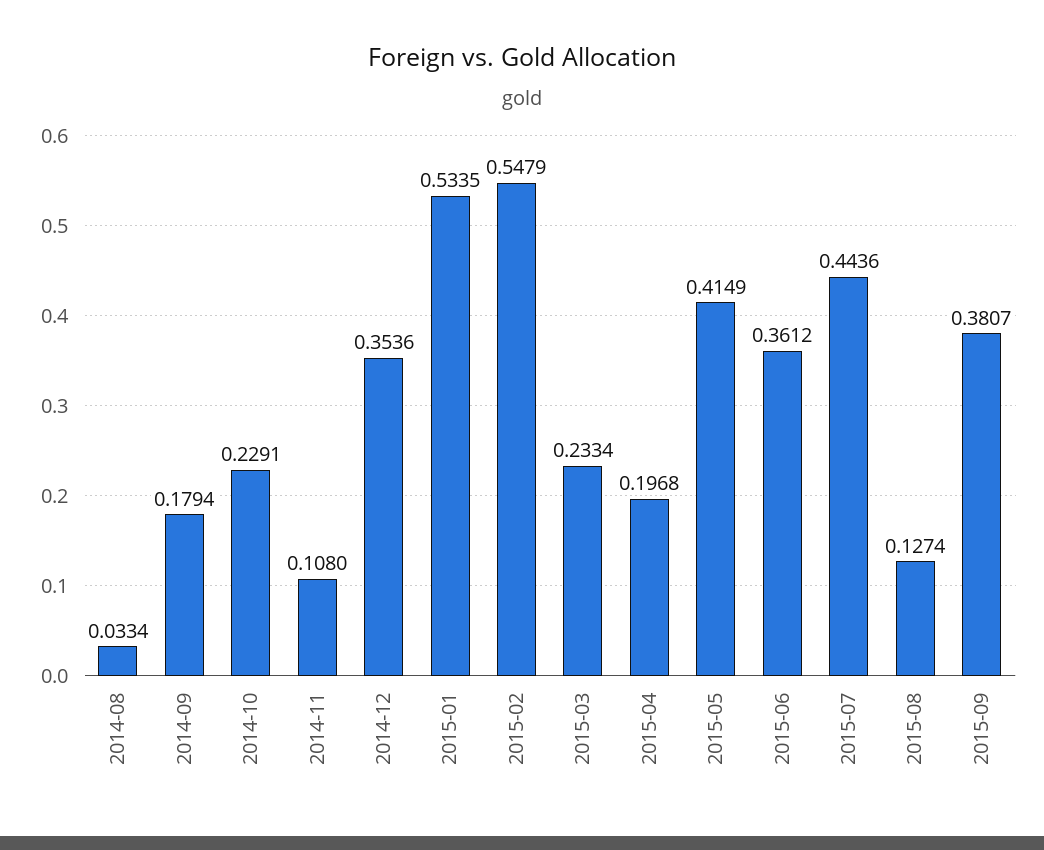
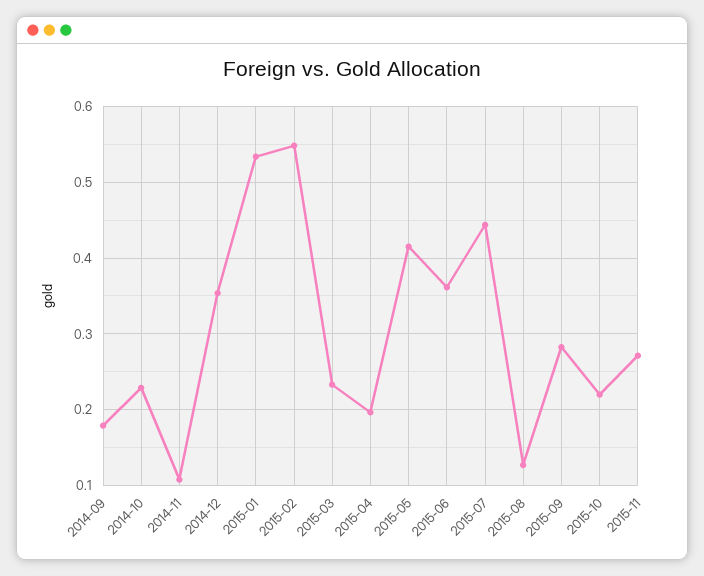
2014-08: 0.0334 -> none
2015-09: 0.3807 -> 0.28
2015-10: none -> 0.22
2015-11: none -> 0.27

